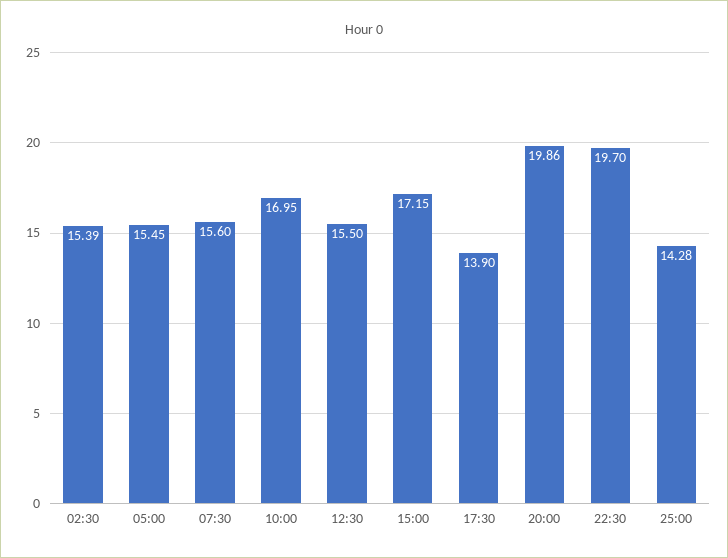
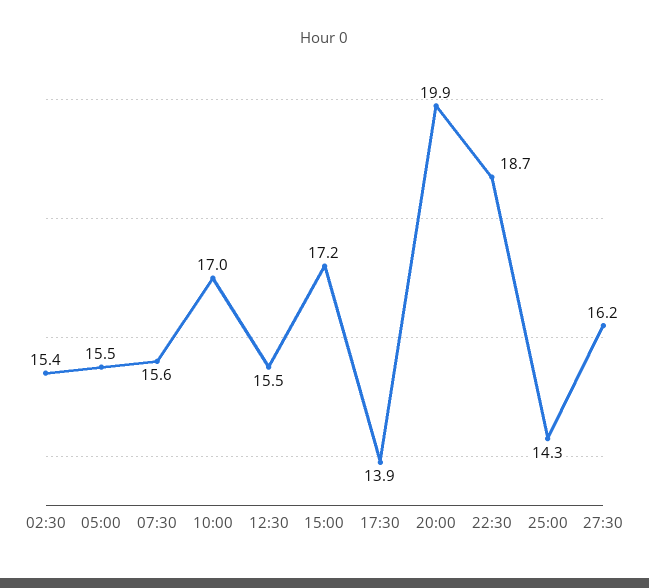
22:30: 19.7 -> 18.7
27:30: none -> 16.2

